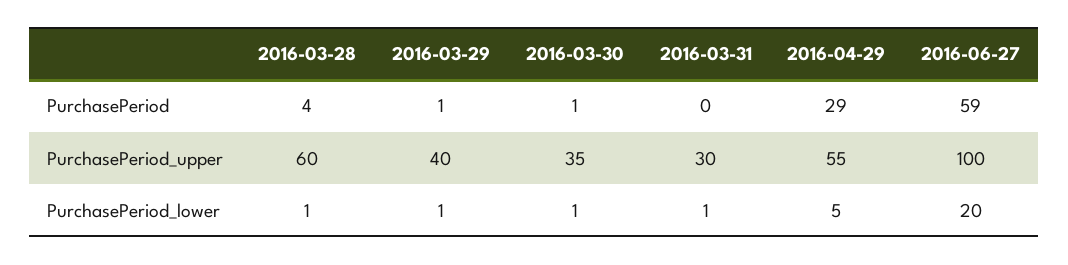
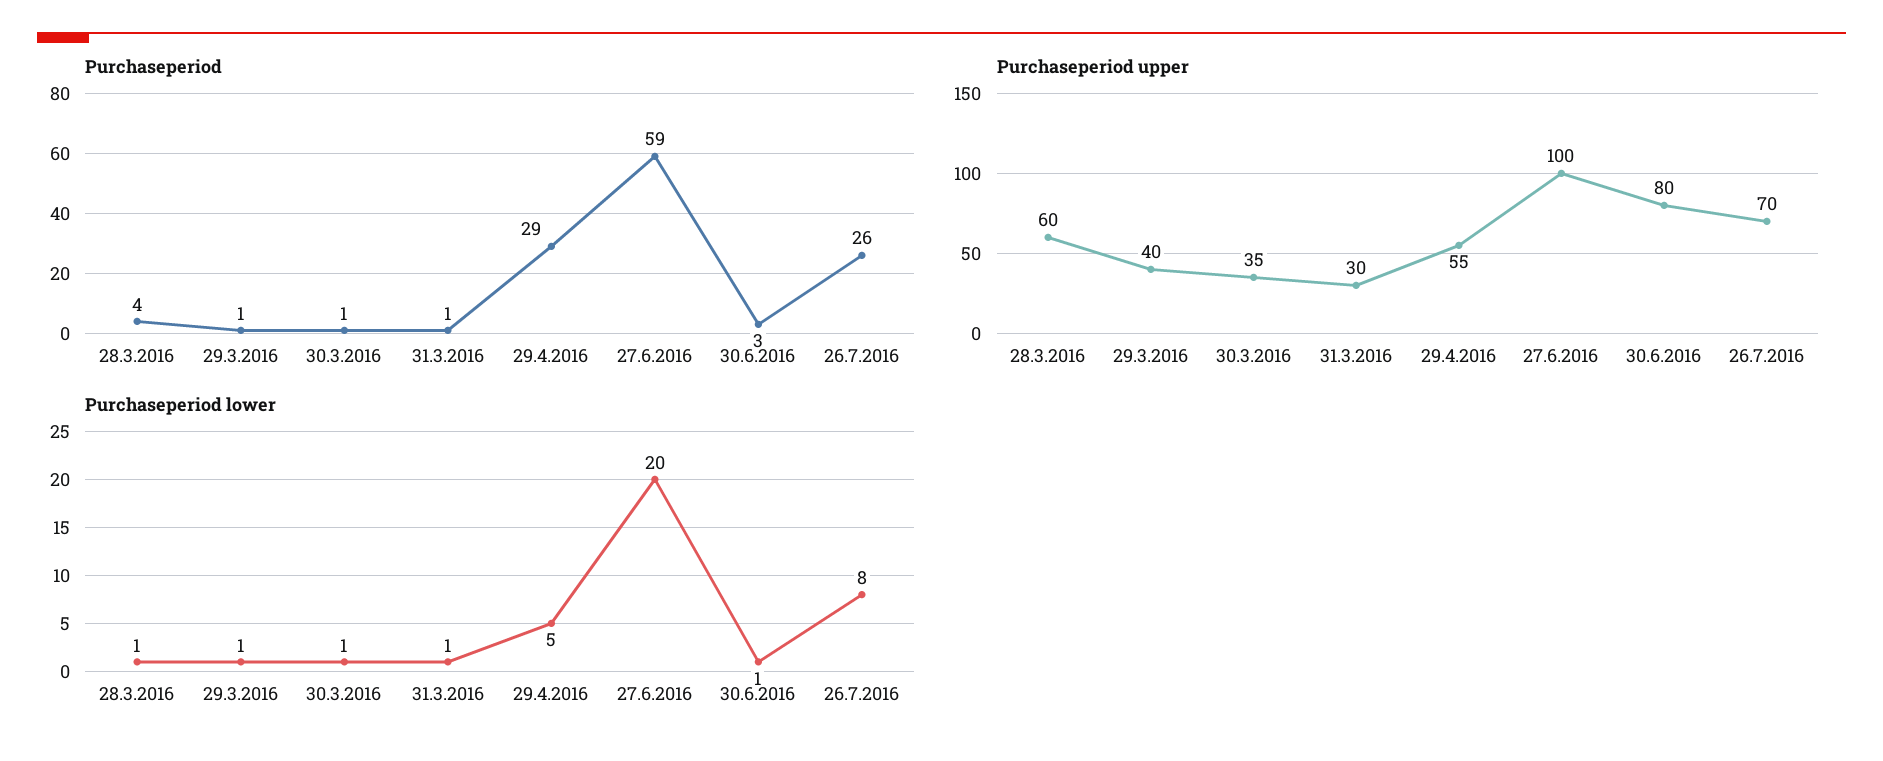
PurchasePeriod, 2016-03-31: 0 -> 1
PurchasePeriod, 30.6.2016: none -> 3
PurchasePeriod, 26.7.2016: none -> 26
PurchasePeriod_upper, 30.6.2016: none -> 80
PurchasePeriod_upper, 26.7.2016: none -> 70
PurchasePeriod_lower, 30.6.2016: none -> 1
PurchasePeriod_lower, 26.7.2016: none -> 8

